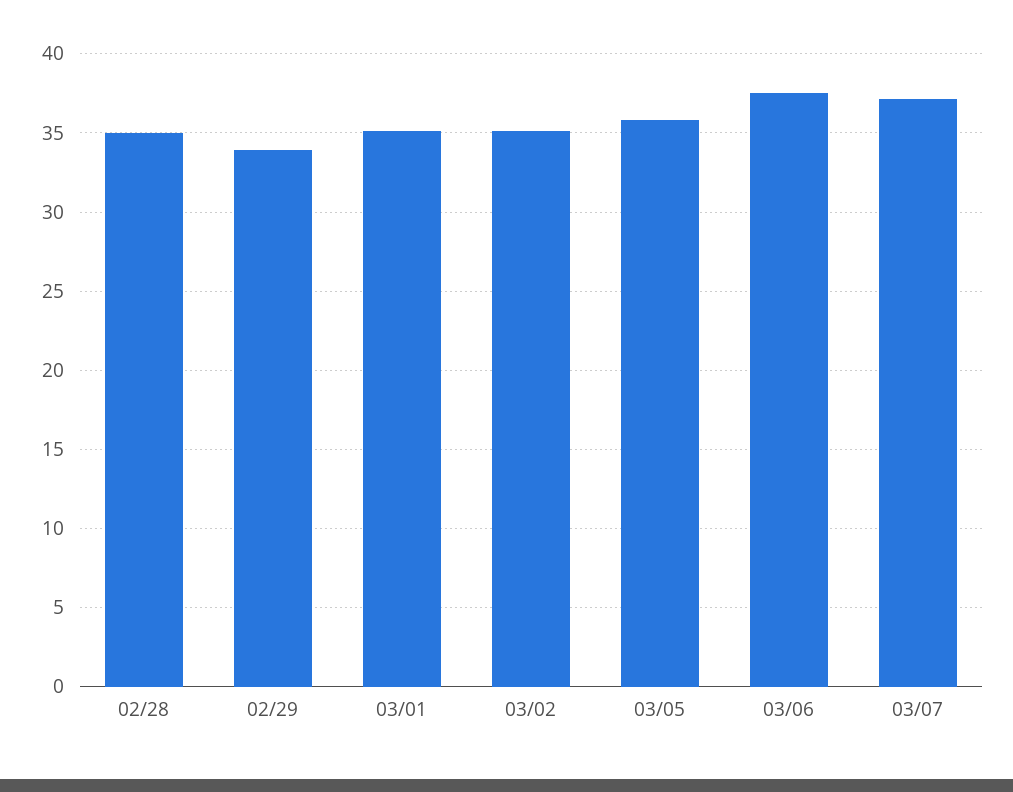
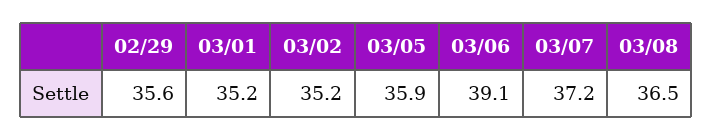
02/28: 35 -> none
02/29: 34 -> 35.6
03/06: 37.5 -> 39.1
03/08: none -> 36.5

